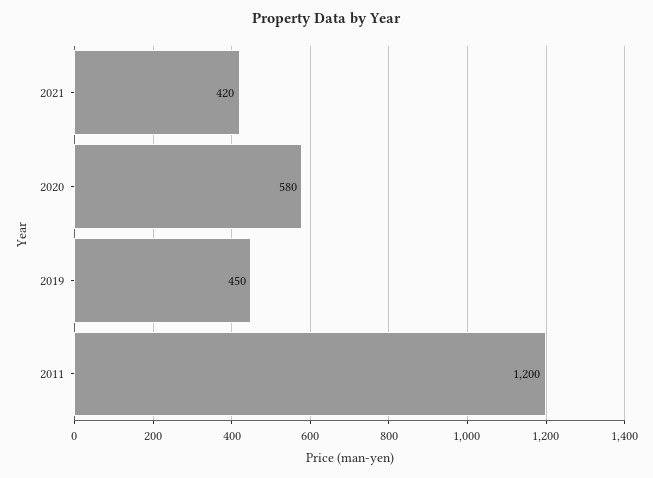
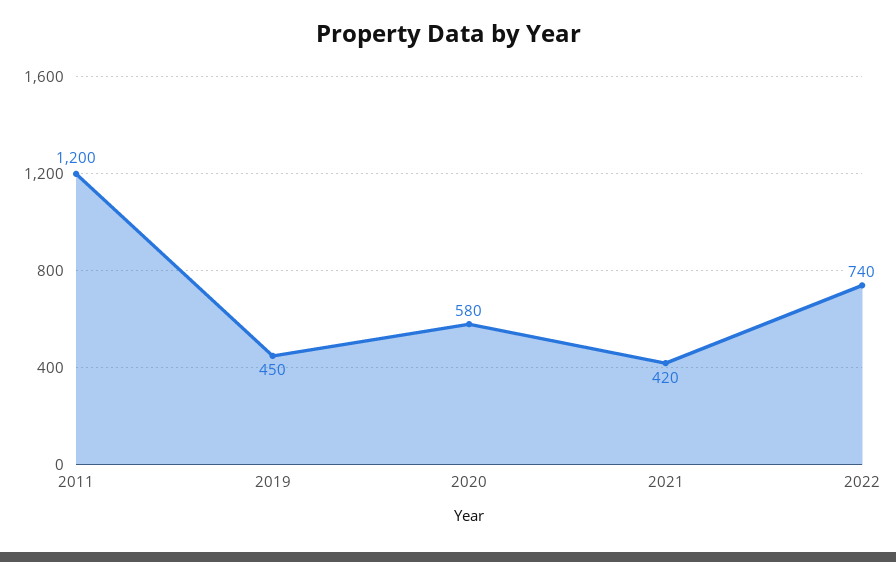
2022: none -> 740

